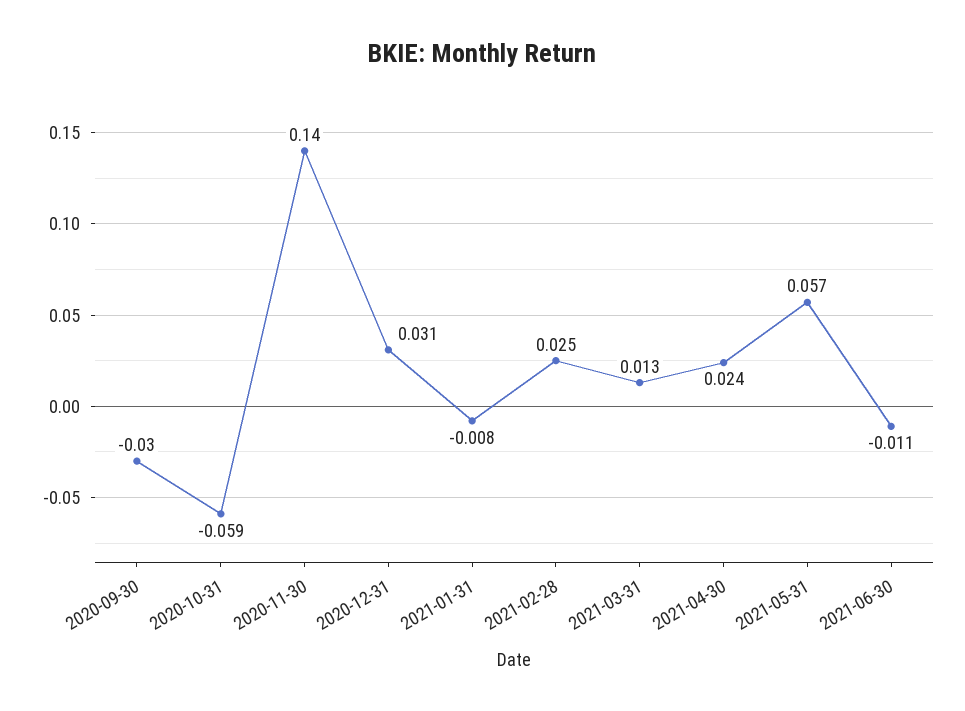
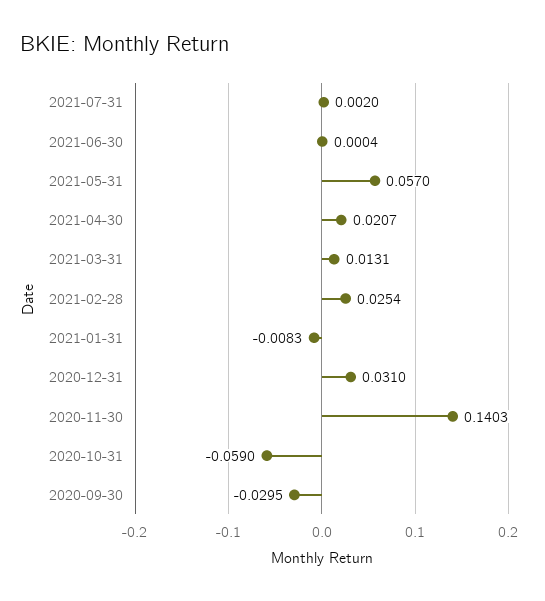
2021-04-30: 0.024 -> 0.0207
2021-06-30: -0.011 -> 0.0004
2021-07-31: none -> 0.002

